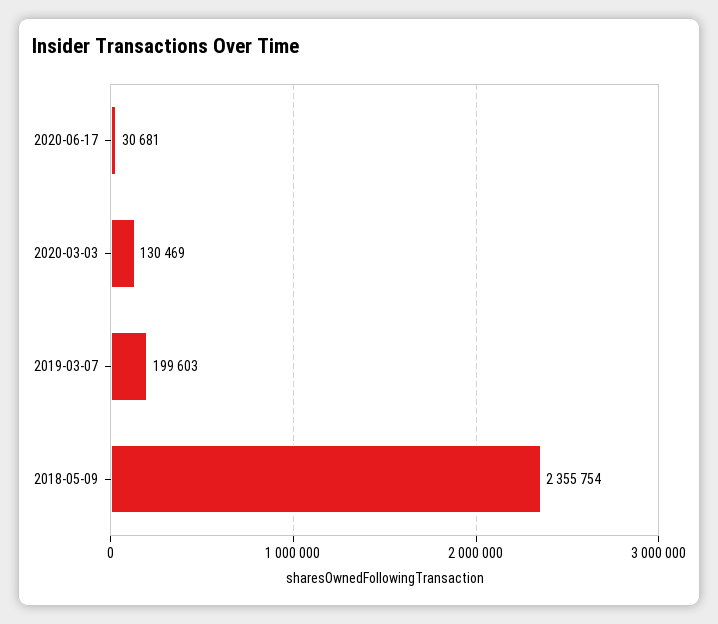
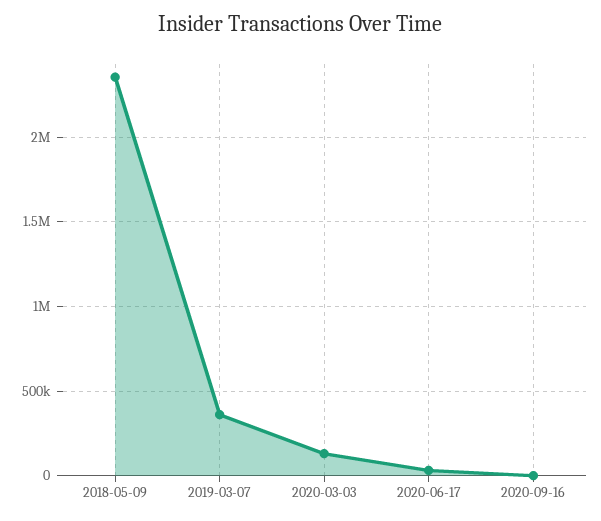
2019-03-07: 199603 -> 350000
2020-09-16: none -> 0

